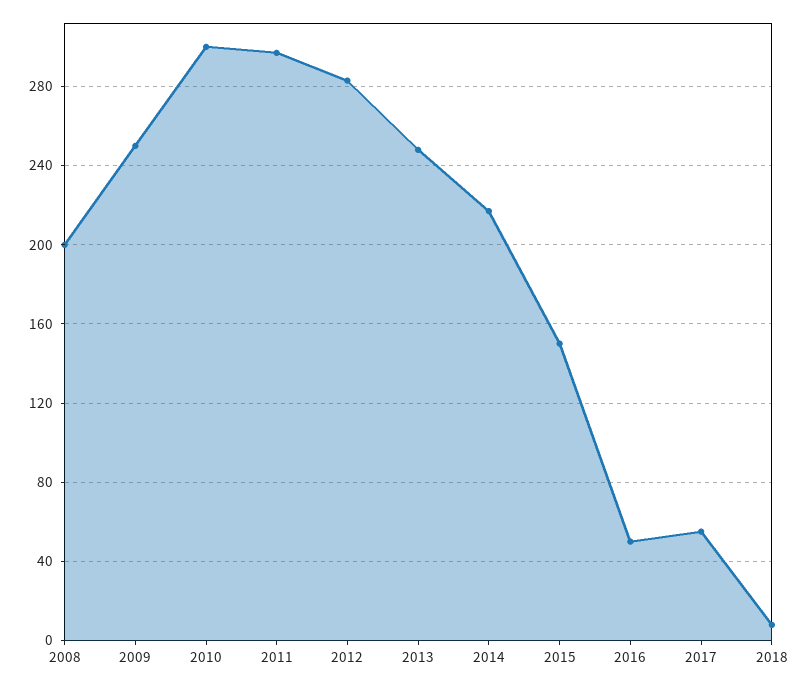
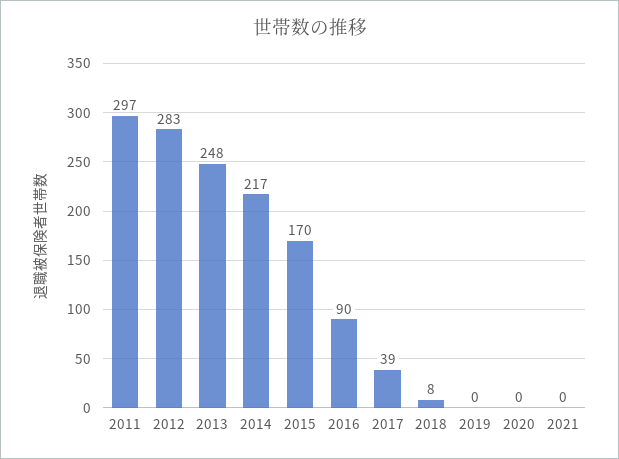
2008: 200 -> none
2009: 250 -> none
2010: 300 -> none
2015: 150 -> 170
2016: 50 -> 90
2017: 55 -> 39
2019: none -> 0
2020: none -> 0
2021: none -> 0

